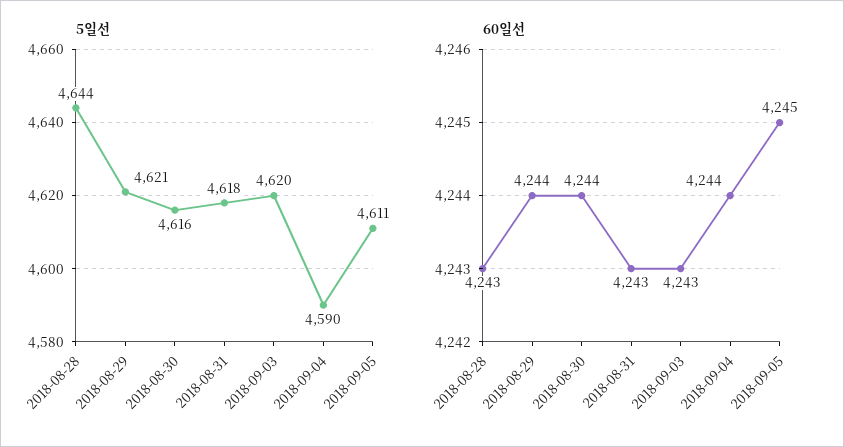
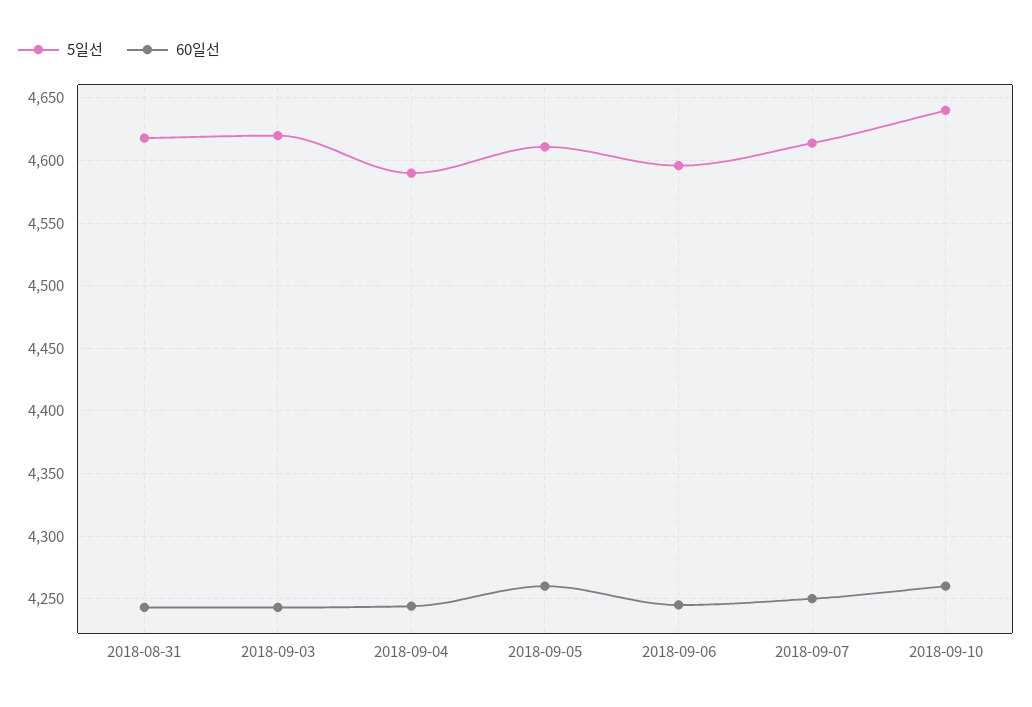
5일선, 2018-08-28: 4644 -> none
5일선, 2018-08-29: 4621 -> none
5일선, 2018-08-30: 4616 -> none
60일선, 2018-08-28: 4243 -> none
60일선, 2018-08-29: 4244 -> none
60일선, 2018-08-30: 4244 -> none
60일선, 2018-09-05: 4245 -> 4260
5일선, 2018-09-06: none -> 4595
60일선, 2018-09-06: none -> 4245
5일선, 2018-09-07: none -> 4615
60일선, 2018-09-07: none -> 4250
5일선, 2018-09-10: none -> 4640
60일선, 2018-09-10: none -> 4260

